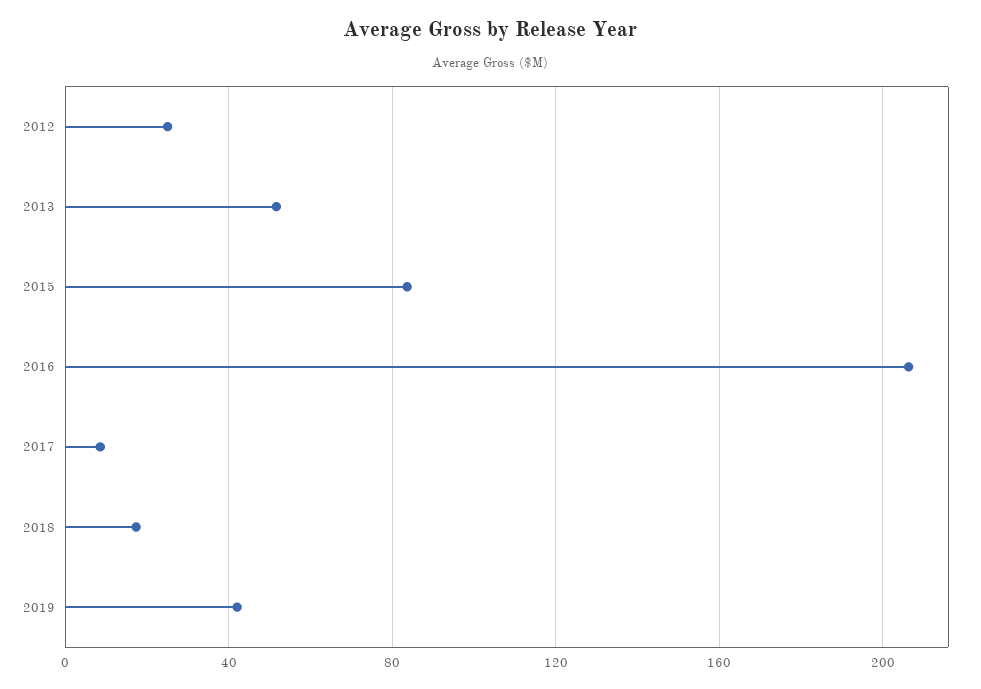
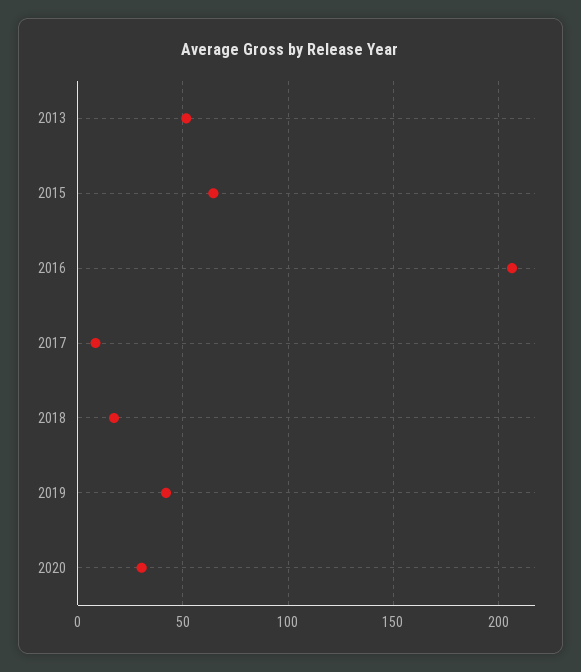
2012: 25 -> none
2015: 85 -> 65
2020: none -> 30

